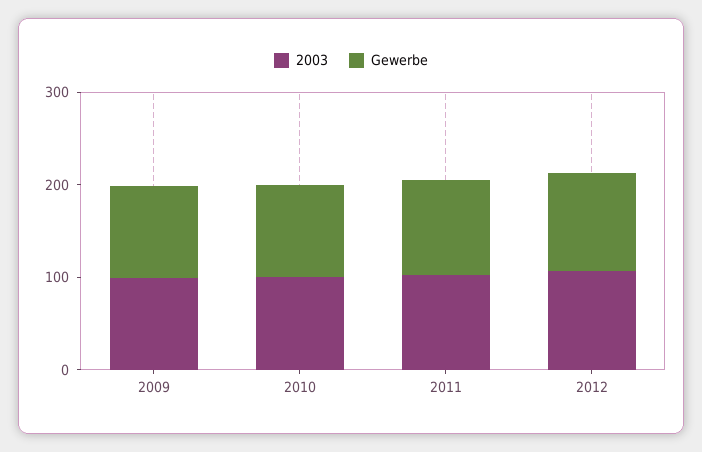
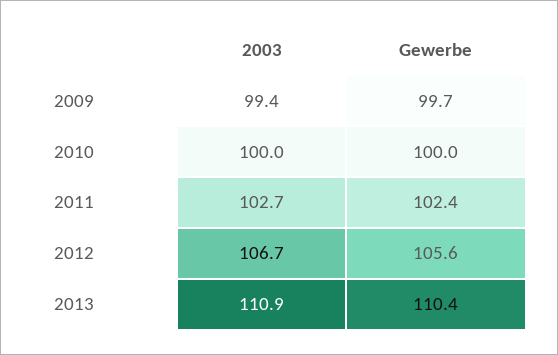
2003, 2013: none -> 110.9
Gewerbe, 2013: none -> 110.4

